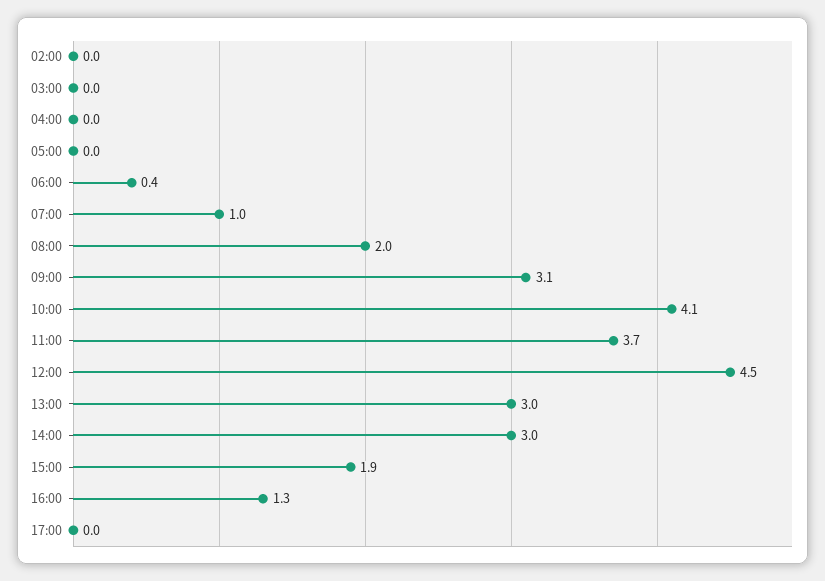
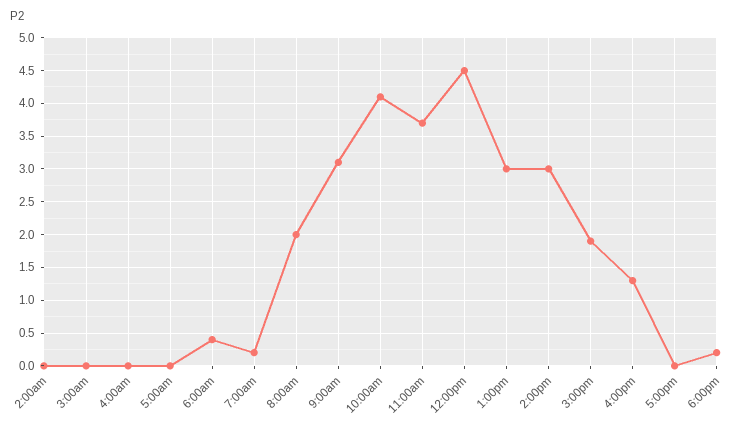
07:00: 1 -> 0.2
6:00pm: none -> 0.2

